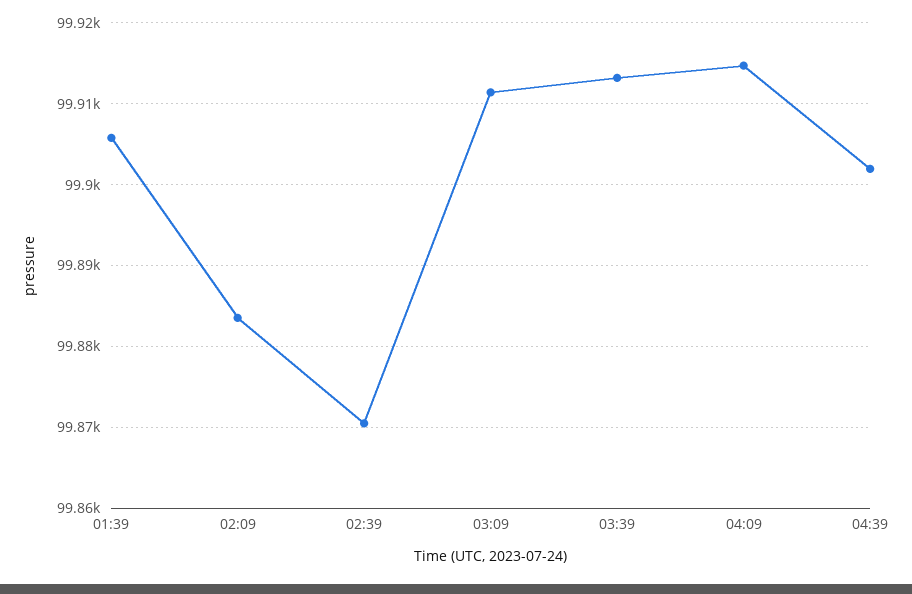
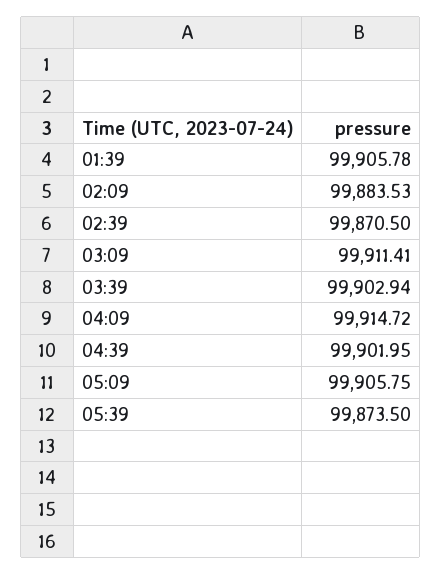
03:39: 99913 -> 99902.94
05:09: none -> 99905.75
05:39: none -> 99873.5

